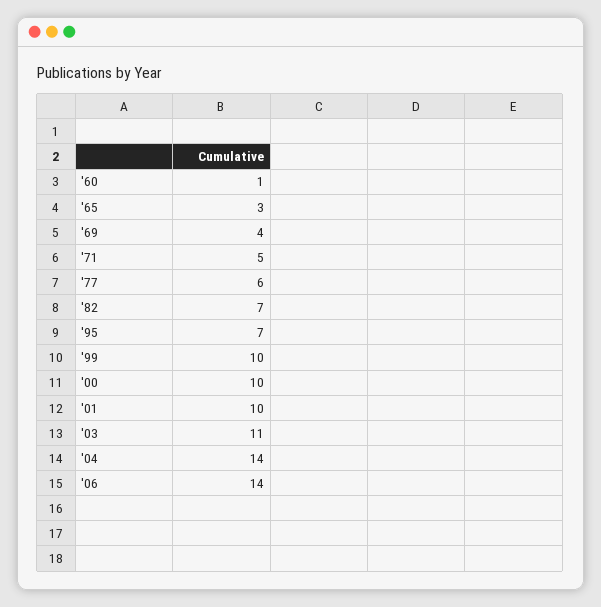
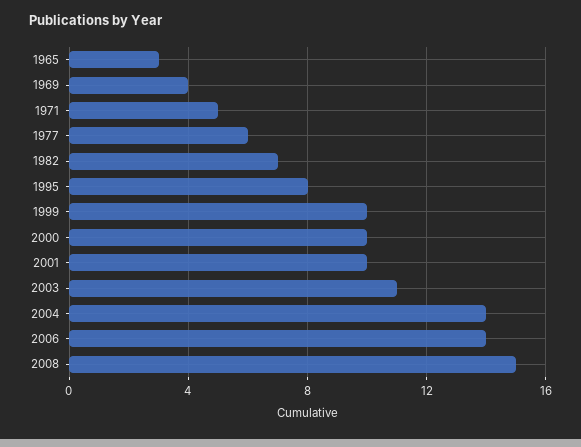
'60: 1 -> none
'95: 7 -> 8
2008: none -> 15

